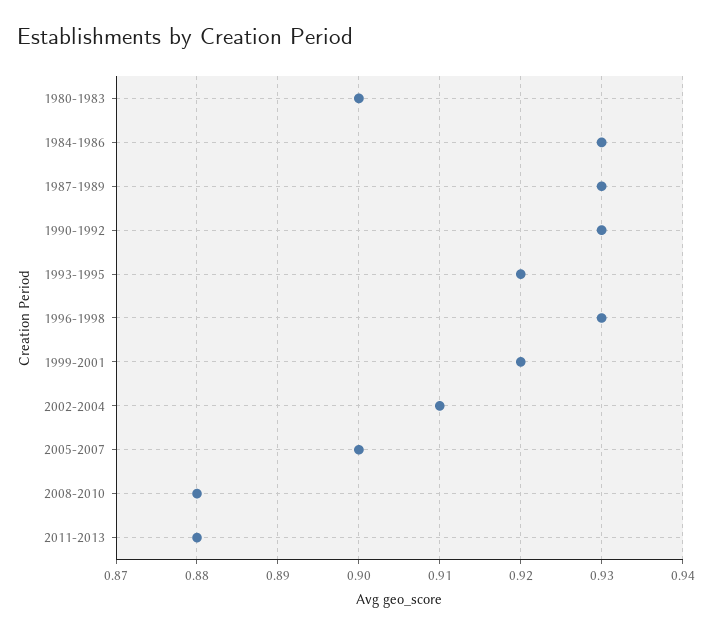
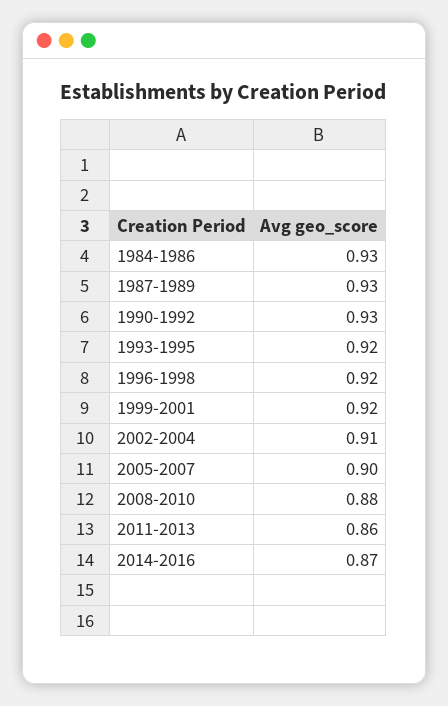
1980-1983: 0.9 -> none
1996-1998: 0.93 -> 0.92
2011-2013: 0.88 -> 0.86
2014-2016: none -> 0.87

